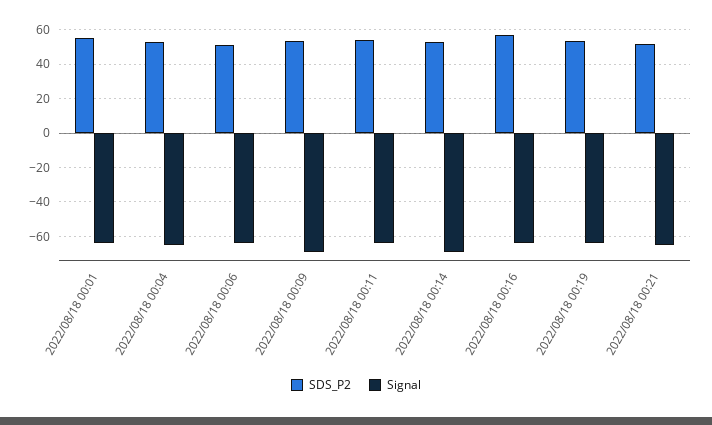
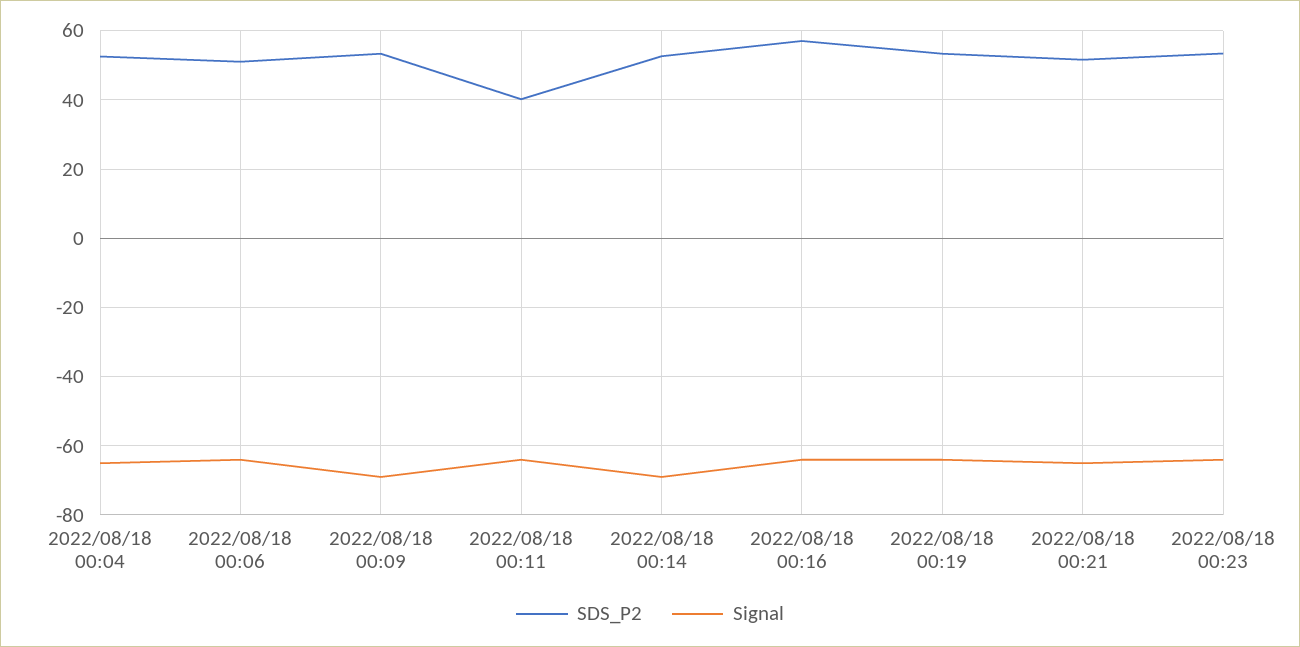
SDS_P2, 2022/08/18 00:01: 55 -> none
Signal, 2022/08/18 00:01: -65 -> none
SDS_P2, 2022/08/18 00:11: 55 -> 40
SDS_P2, 2022/08/18 00:23: none -> 54
Signal, 2022/08/18 00:23: none -> -64

